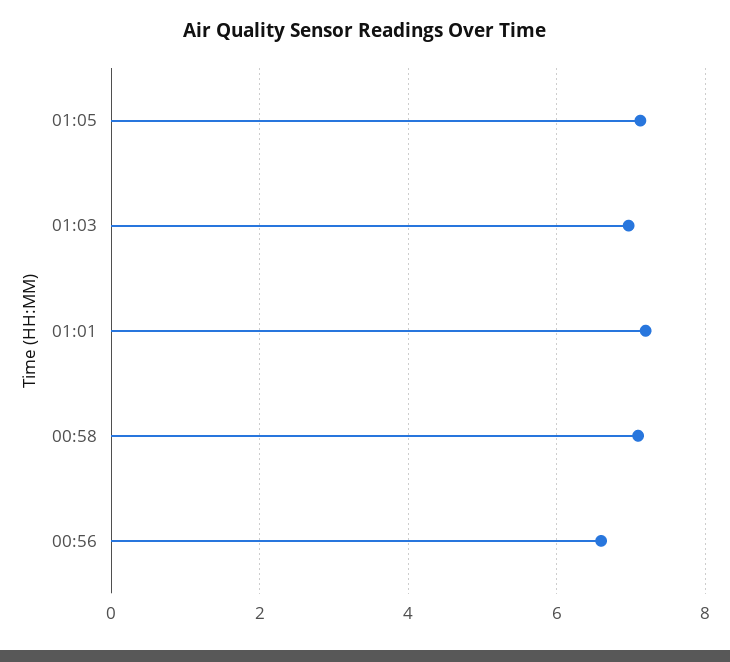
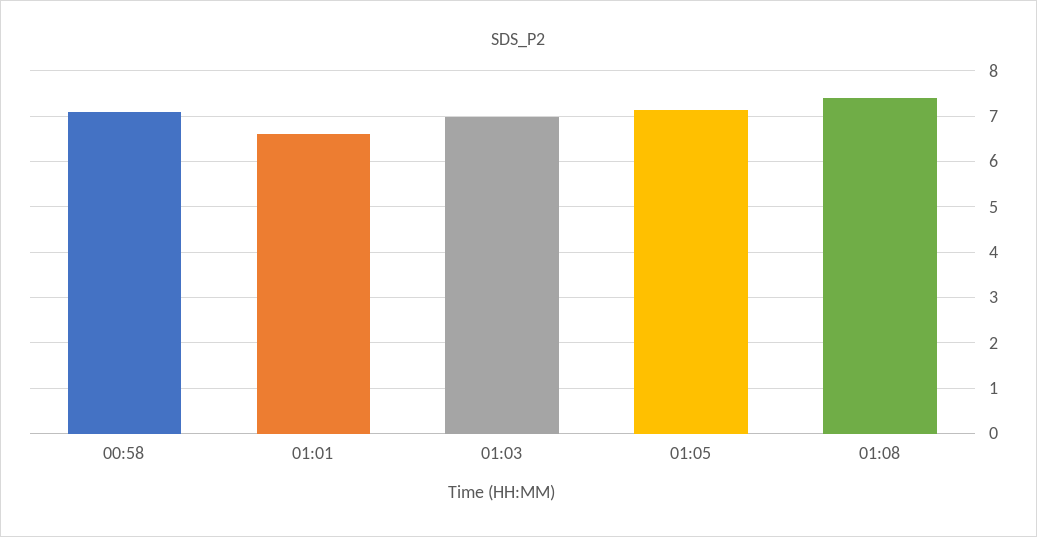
01:01: 7.2 -> 6.6
00:56: 6.6 -> none
01:08: none -> 7.4

